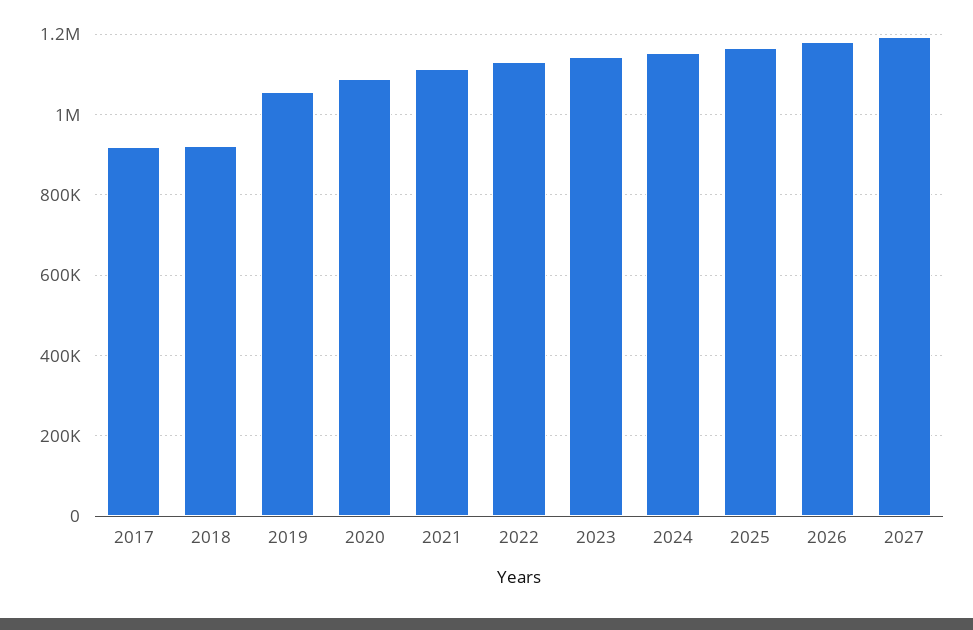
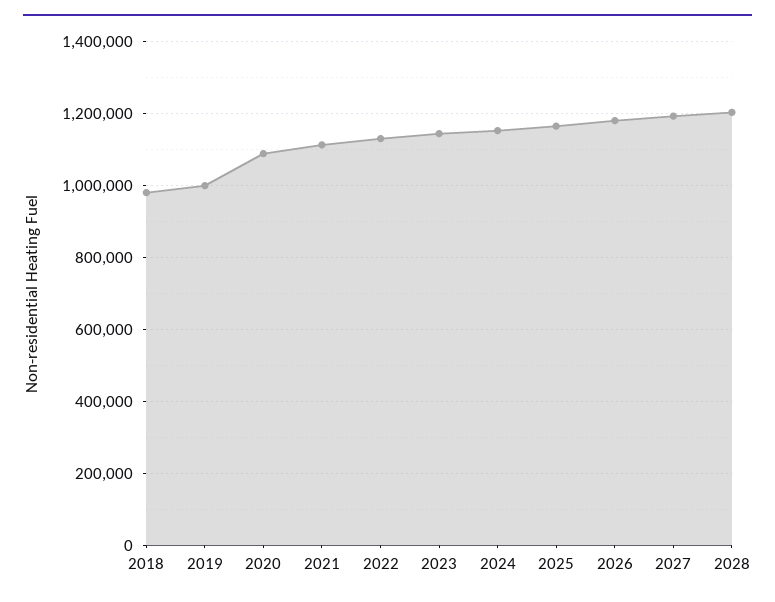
2017: 920000 -> none
2018: 920000 -> 980000
2019: 1060000 -> 1000000
2028: none -> 1200000

